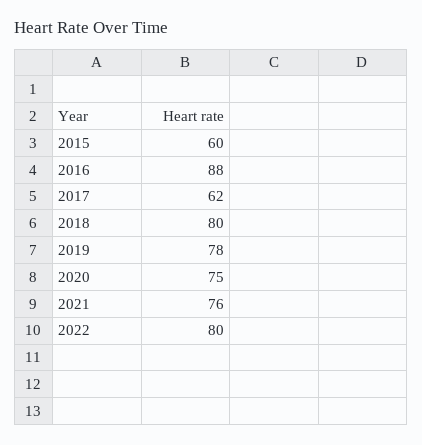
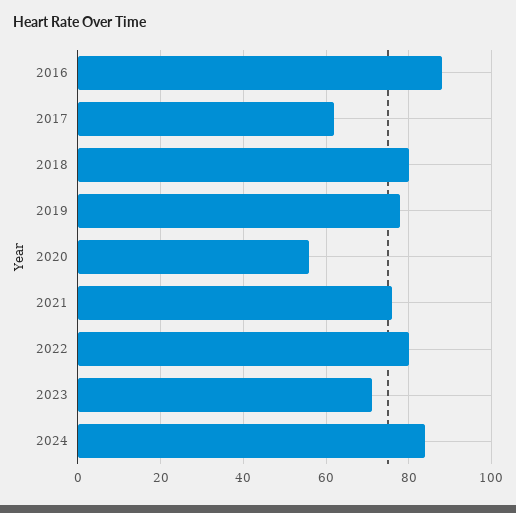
2015: 60 -> none
2020: 75 -> 55
2023: none -> 70
2024: none -> 85

